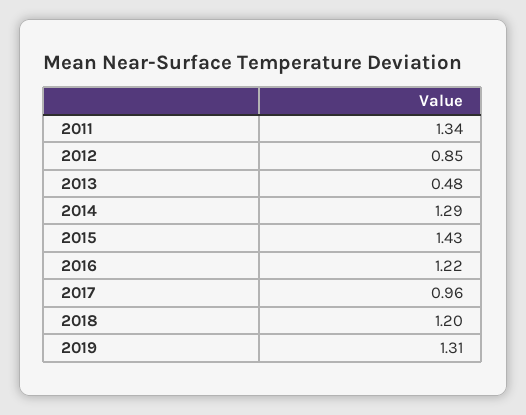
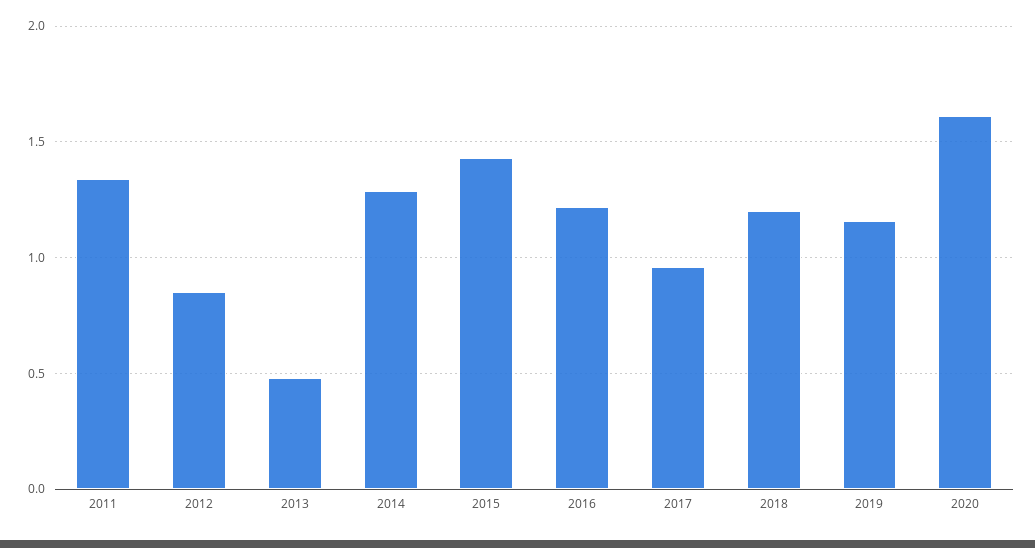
2019: 1.31 -> 1.15
2020: none -> 1.6

